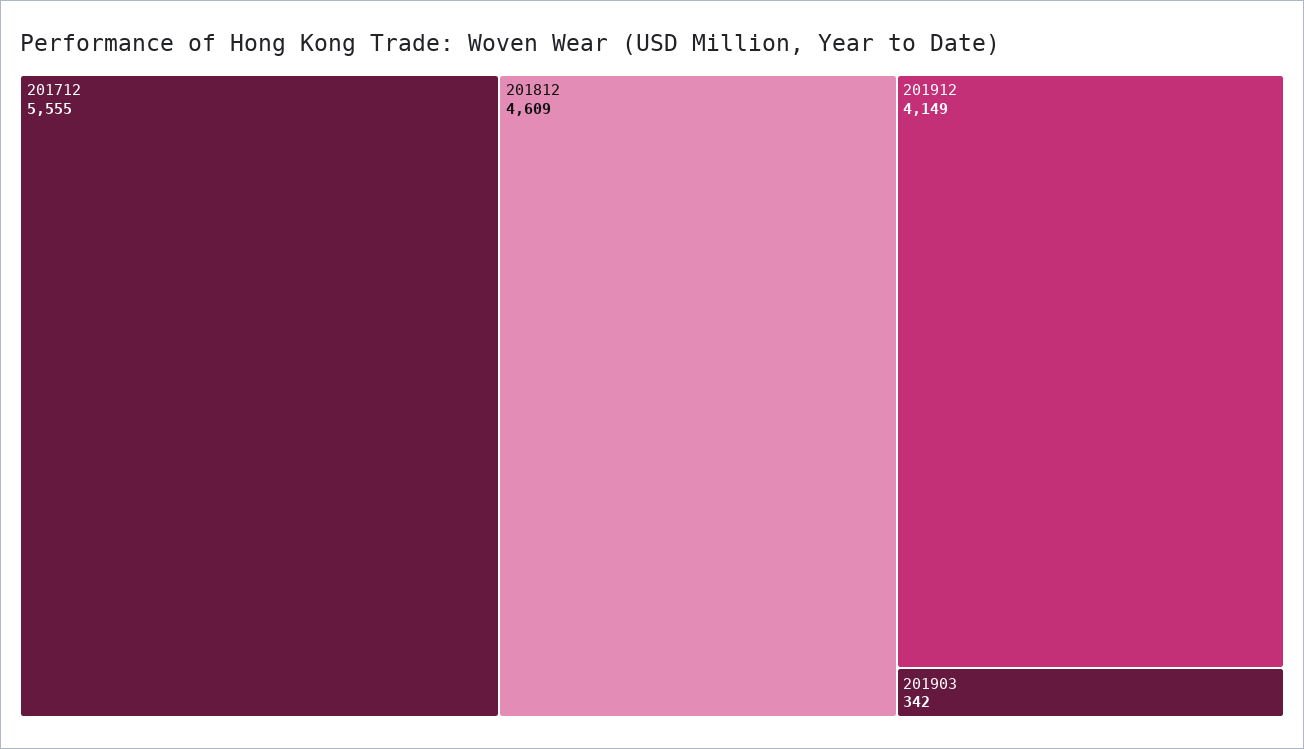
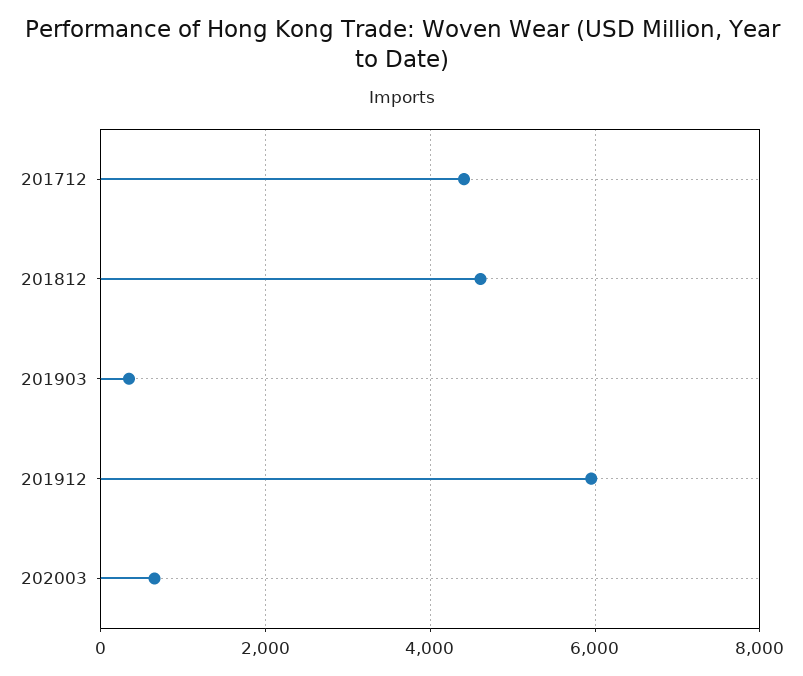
201712: 5555 -> 4400
201912: 4149 -> 6000
202003: none -> 600

